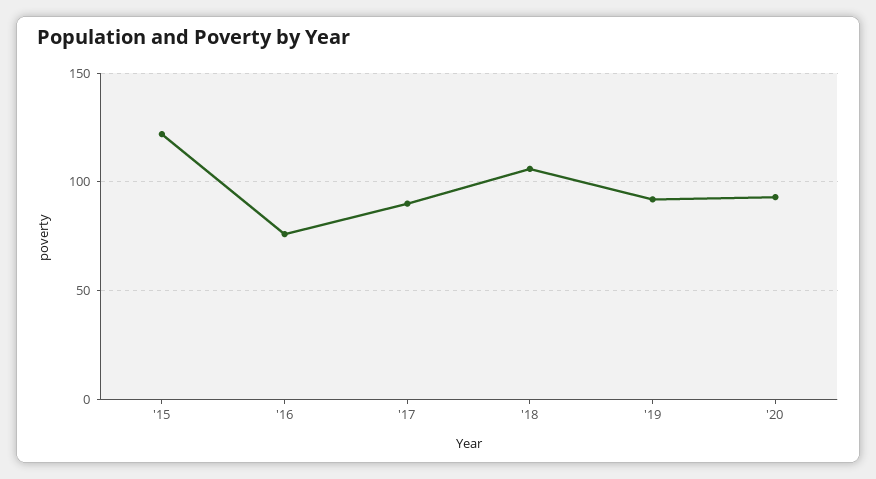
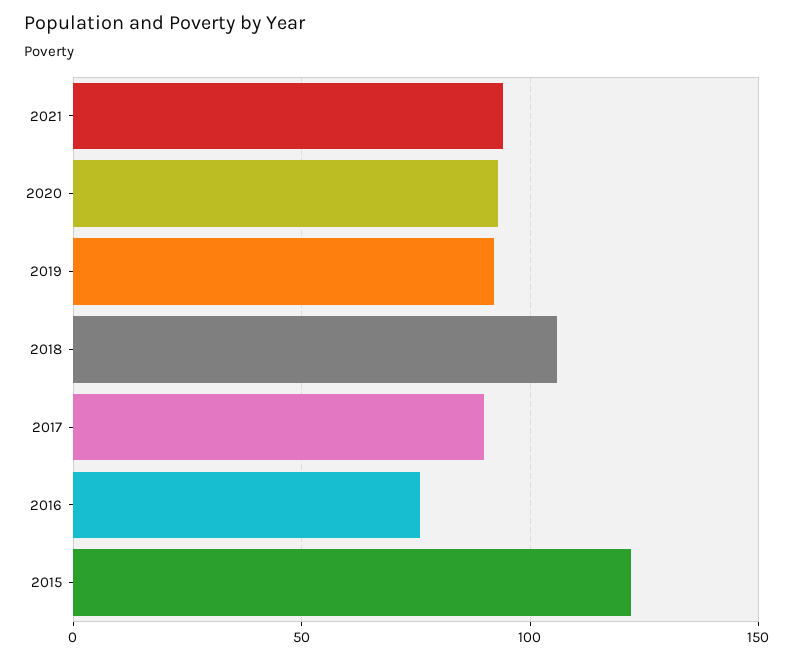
2021: none -> 95

